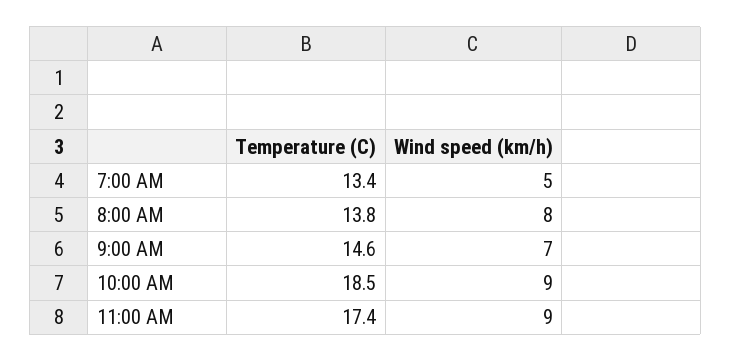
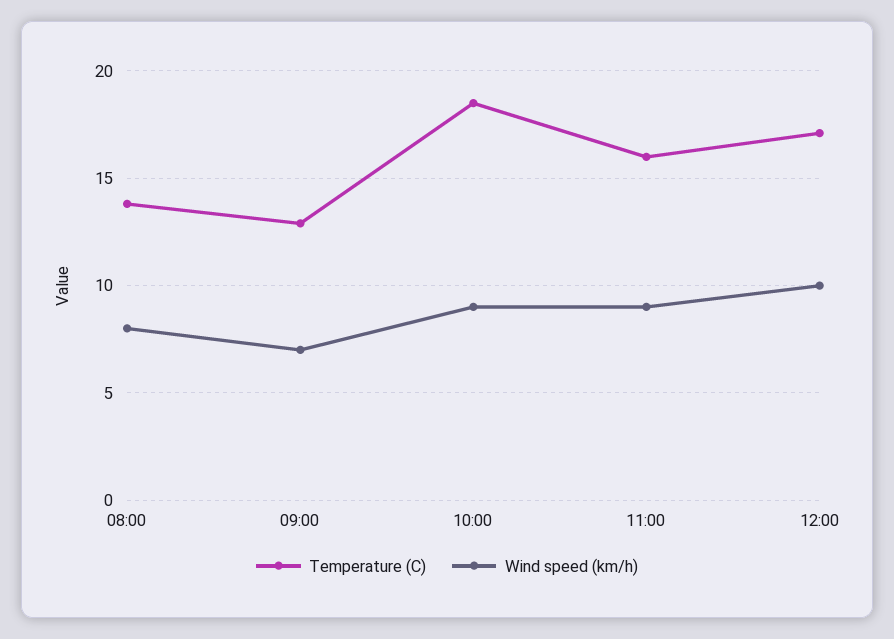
Temperature (C), 7:00 AM: 13.4 -> none
Wind speed (km/h), 7:00 AM: 5 -> none
Temperature (C), 9:00 AM: 14.6 -> 13
Temperature (C), 11:00 AM: 17.4 -> 16
Temperature (C), 12:00: none -> 17
Wind speed (km/h), 12:00: none -> 10

